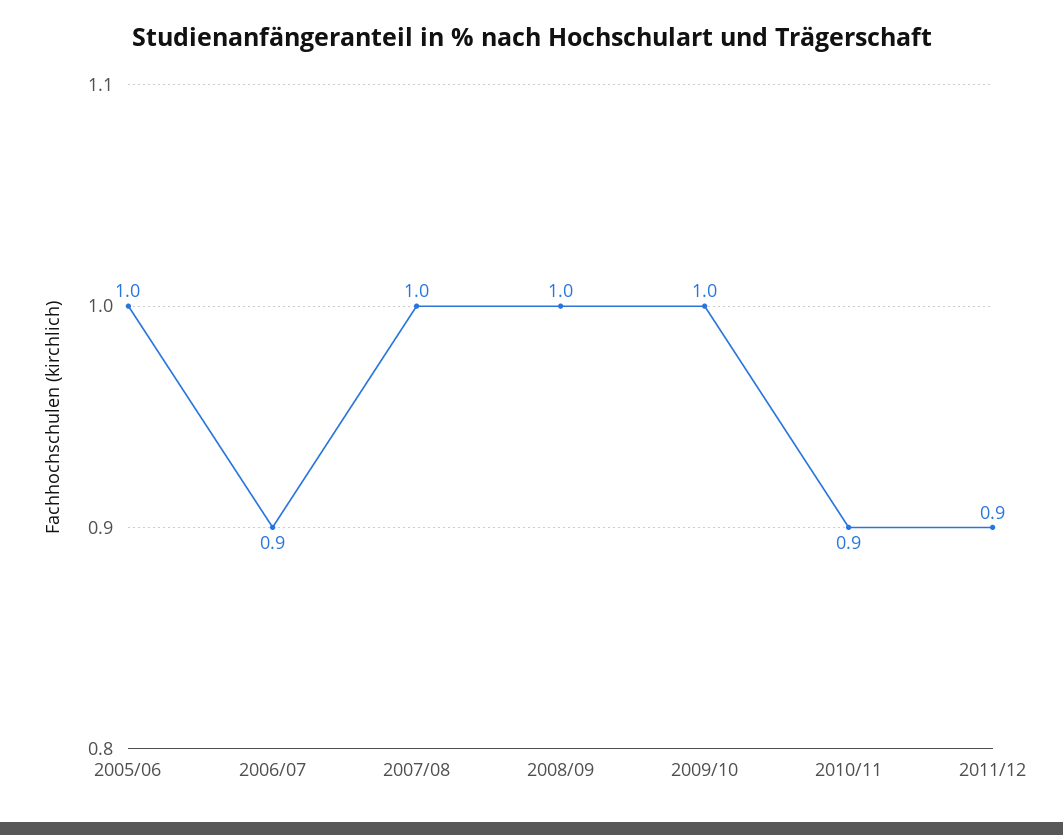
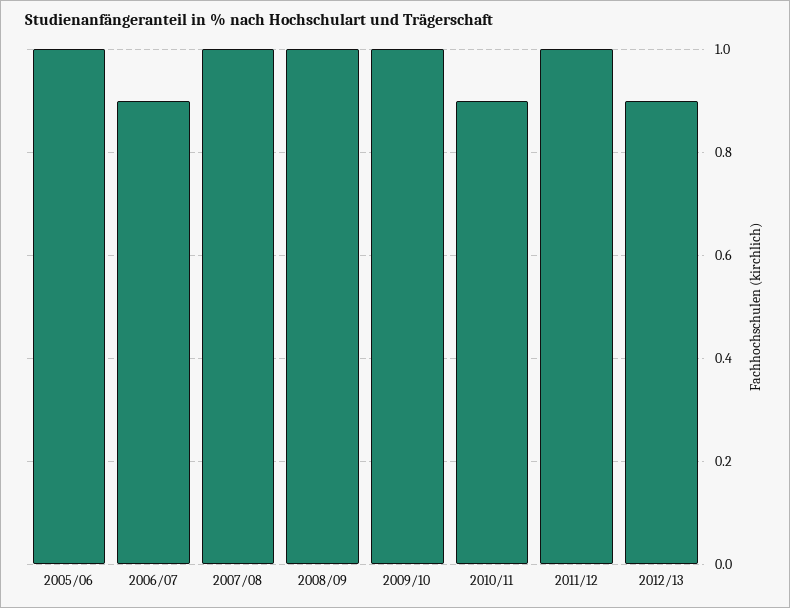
2011/12: 0.9 -> 1
2012/13: none -> 0.9

